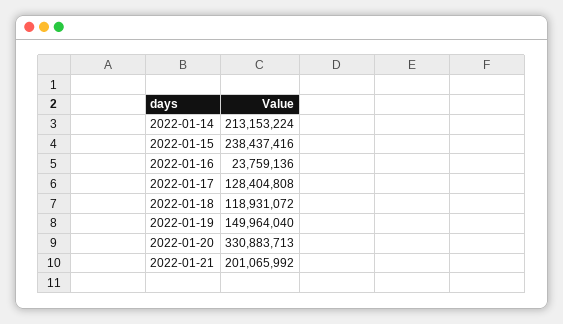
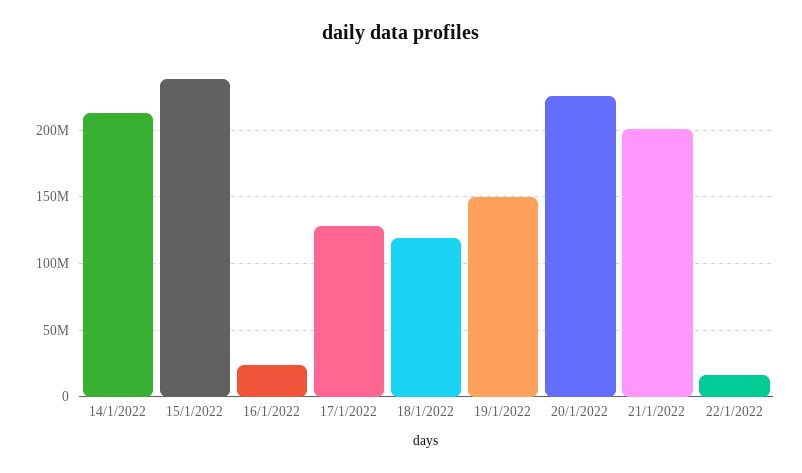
2022-01-20: 330883713 -> 225000000
22/1/2022: none -> 15000000

